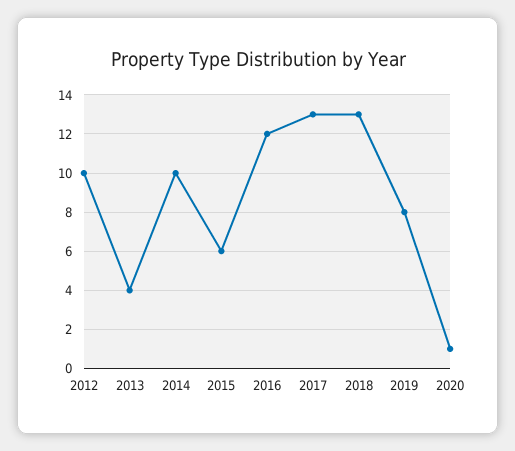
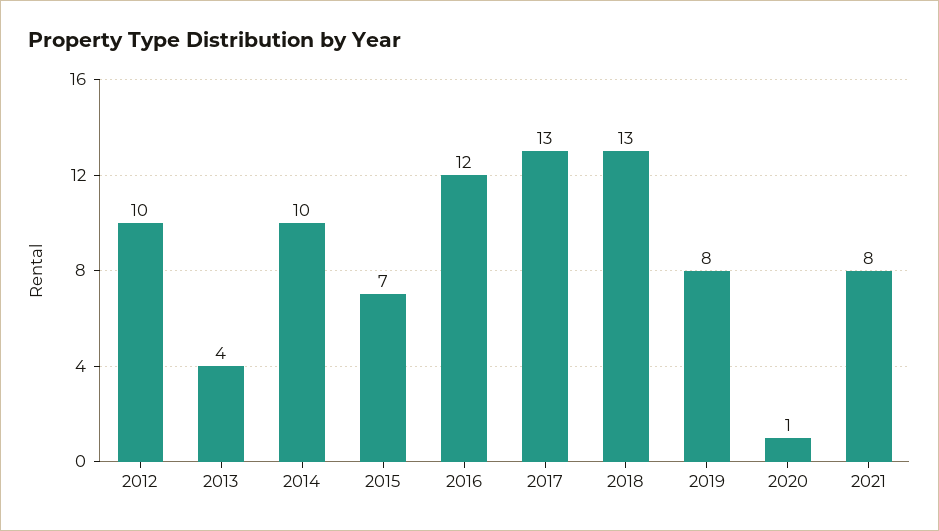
2015: 6 -> 7
2021: none -> 8

